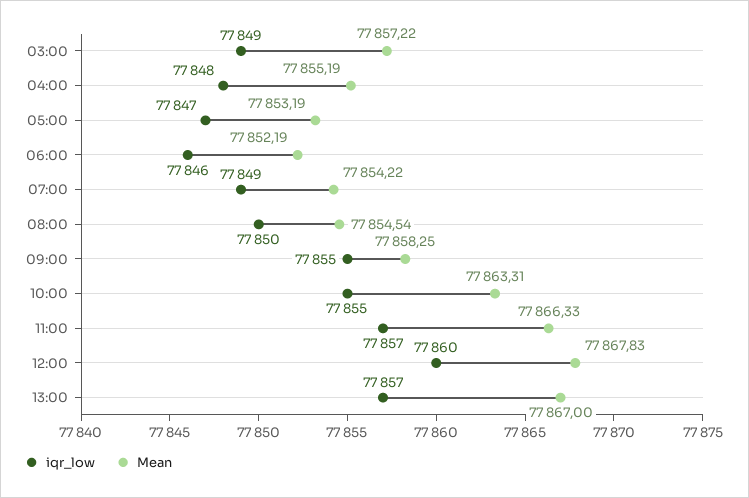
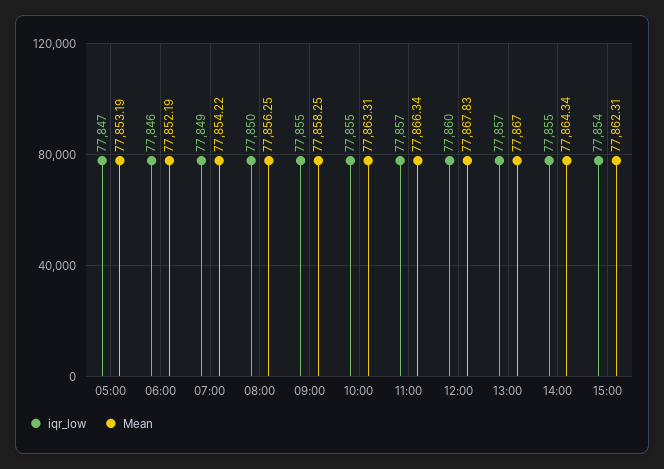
iqr_low, 03:00: 77849 -> none
Mean, 03:00: 77857.22 -> none
iqr_low, 04:00: 77848 -> none
Mean, 04:00: 77855.19 -> none
Mean, 08:00: 77854.54 -> 77856.25
Mean, 11:00: 77866.33 -> 77866.34
iqr_low, 14:00: none -> 77855
Mean, 14:00: none -> 77864.34
iqr_low, 15:00: none -> 77854
Mean, 15:00: none -> 77862.31

